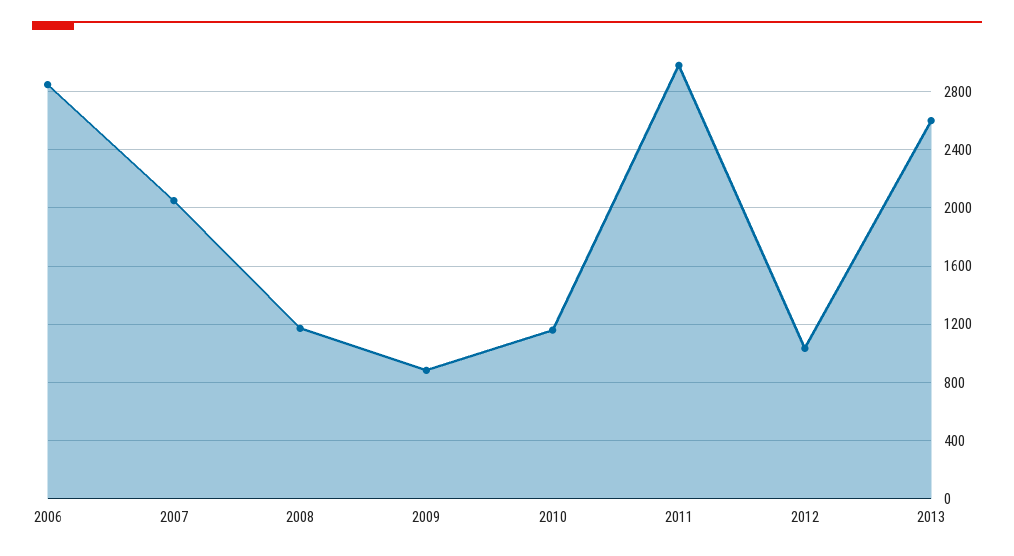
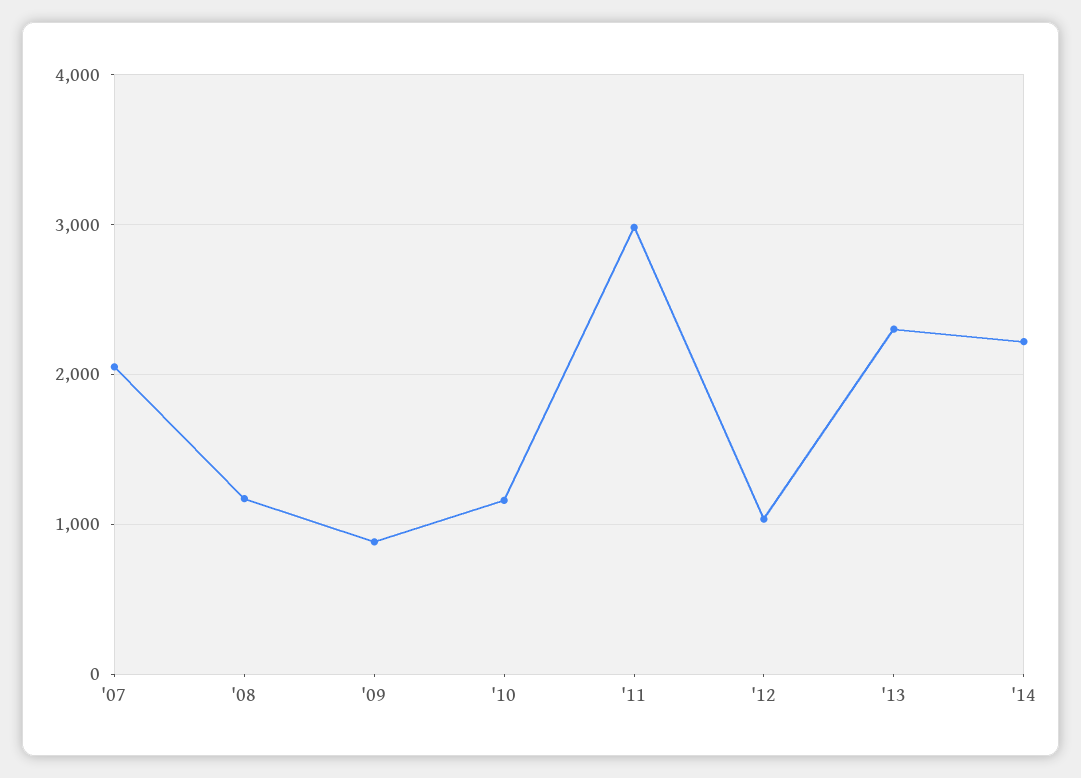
2006: 2850 -> none
2013: 2600 -> 2300
'14: none -> 2200

